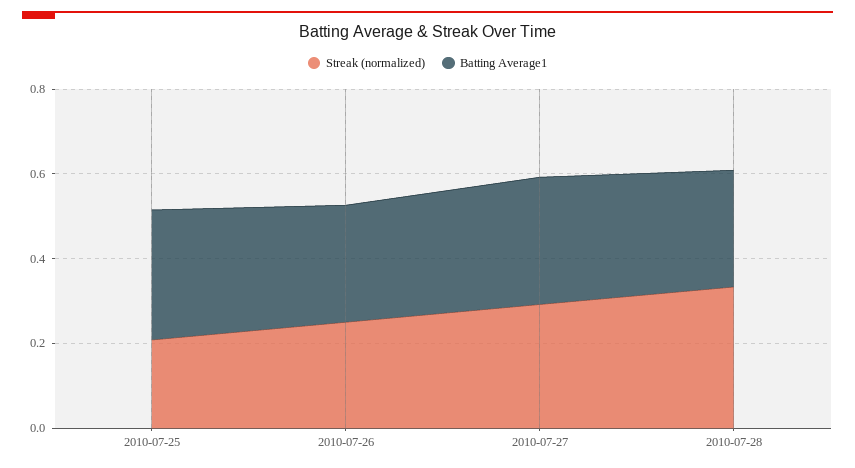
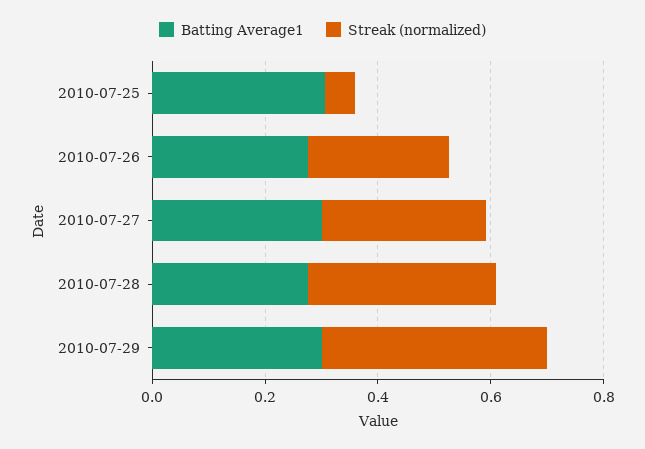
Streak (normalized), 2010-07-25: 0.2 -> 0.05
Batting Average1, 2010-07-29: none -> 0.3
Streak (normalized), 2010-07-29: none -> 0.4

